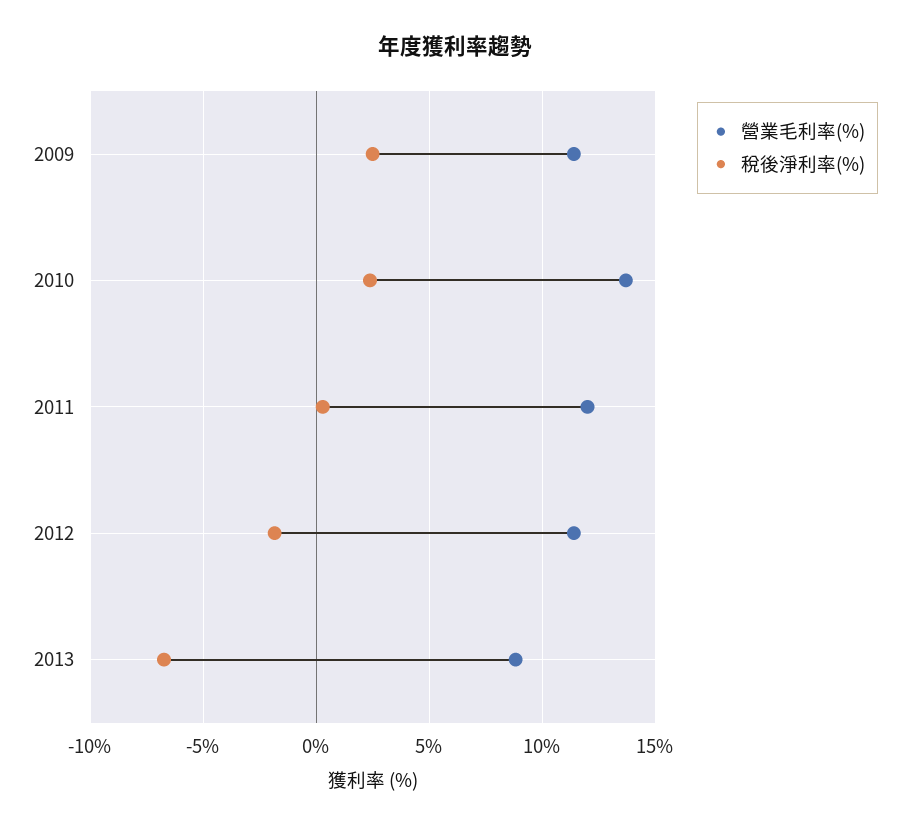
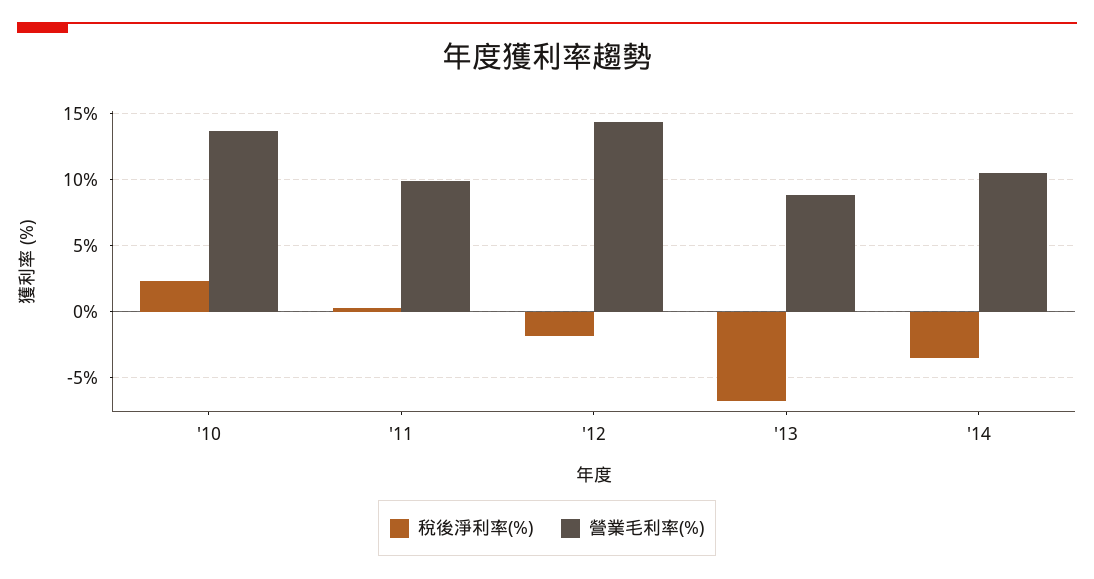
營業毛利率(%), 2009: 11.5 -> none
稅後淨利率(%), 2009: 2.5 -> none
營業毛利率(%), 2011: 12 -> 10
營業毛利率(%), 2012: 11.5 -> 14.5
稅後淨利率(%), '14: none -> -3.5
營業毛利率(%), '14: none -> 10.5

